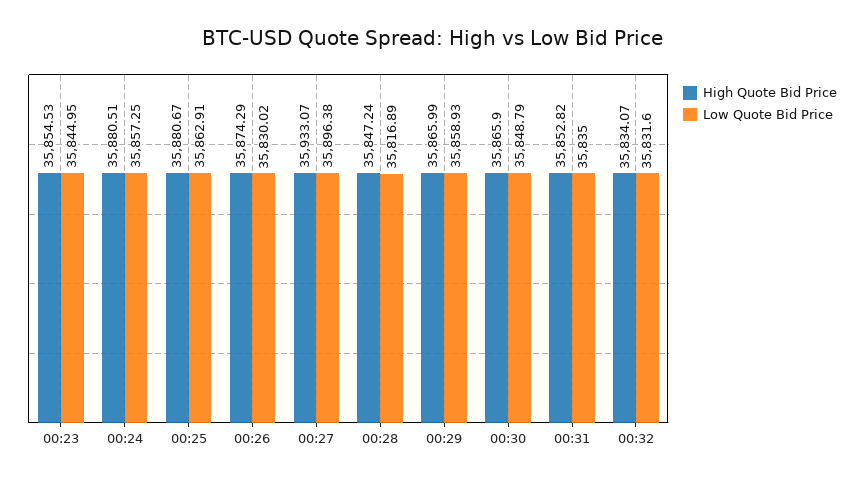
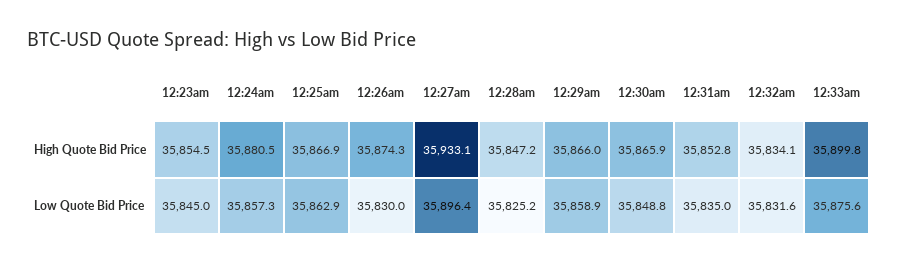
High Quote Bid Price, 00:25: 35880.67 -> 35866.9
Low Quote Bid Price, 00:28: 35816.89 -> 35825.2
High Quote Bid Price, 12:33am: none -> 35899.8
Low Quote Bid Price, 12:33am: none -> 35875.6

